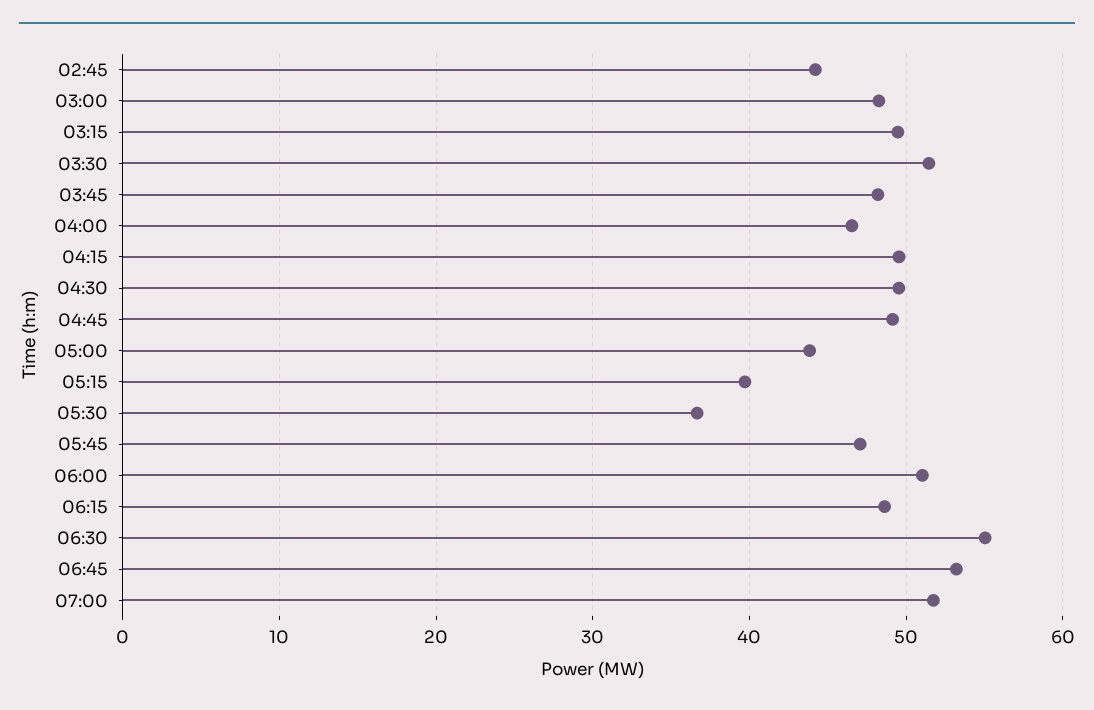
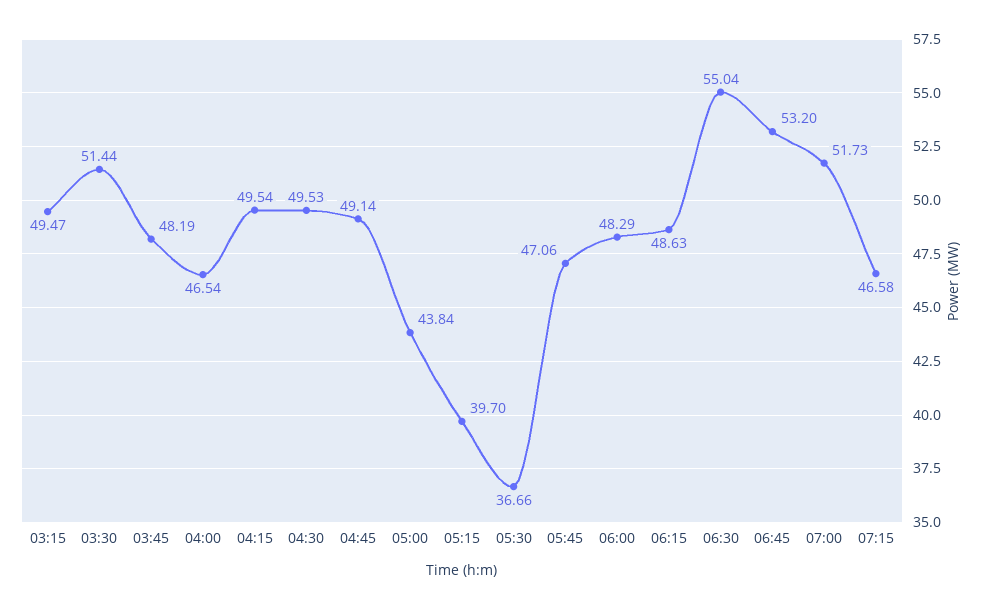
02:45: 44 -> none
03:00: 48 -> none
06:00: 51 -> 48.29
07:15: none -> 46.58

